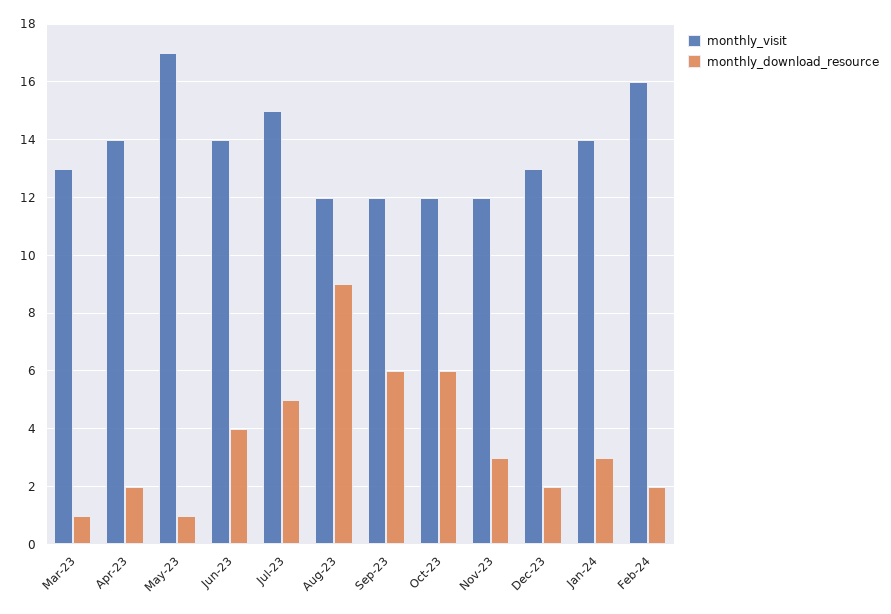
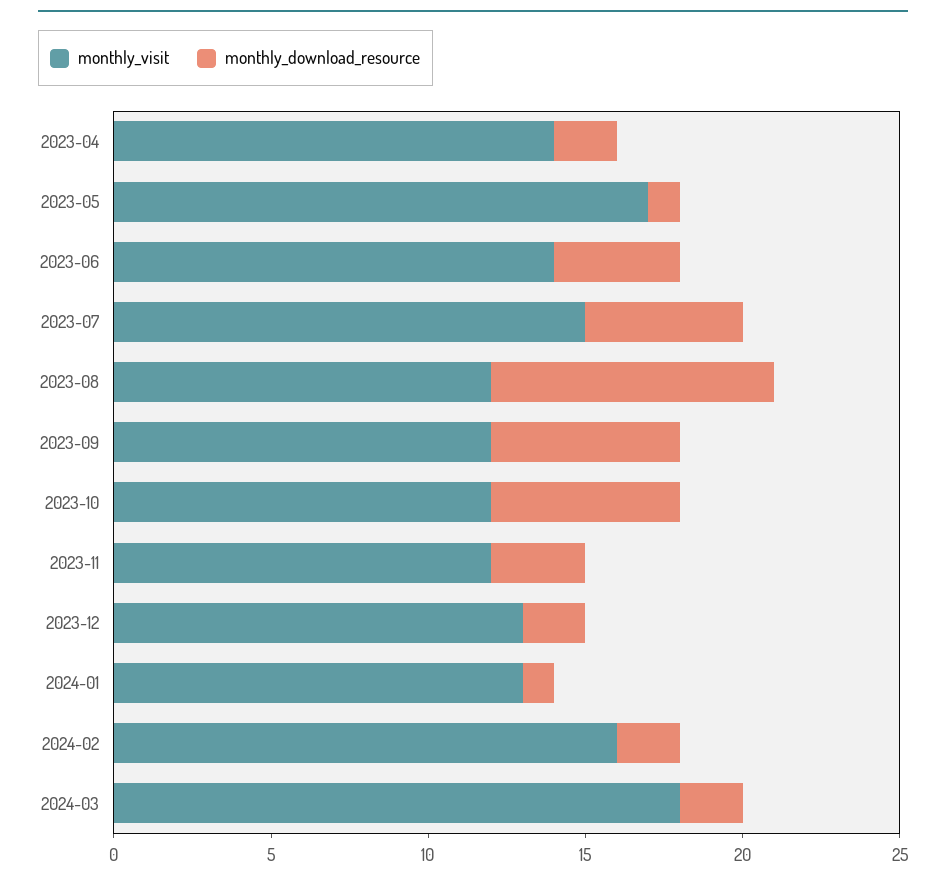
monthly_visit, Mar-23: 13 -> none
monthly_download_resource, Mar-23: 1 -> none
monthly_visit, Jan-24: 14 -> 13
monthly_download_resource, Jan-24: 3 -> 1
monthly_visit, 2024-03: none -> 18
monthly_download_resource, 2024-03: none -> 2

